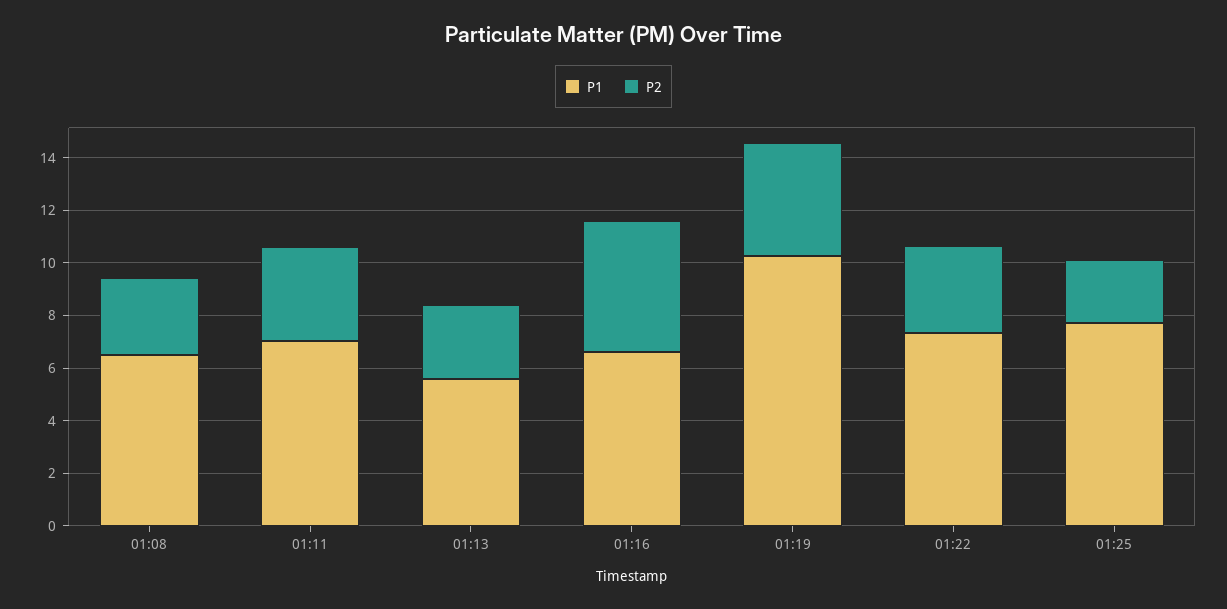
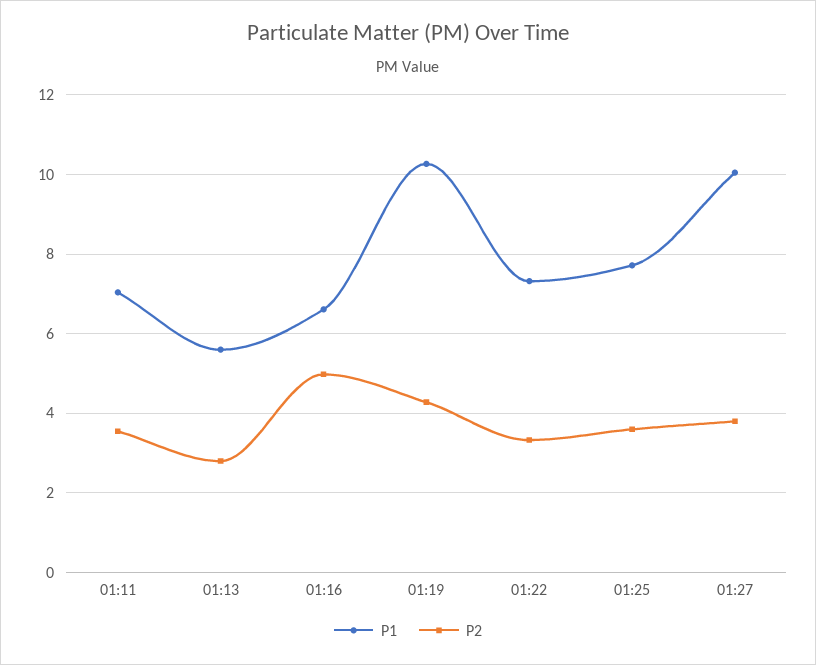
P1, 01:08: 6.5 -> none
P2, 01:08: 3 -> none
P2, 01:25: 2.5 -> 3.6
P1, 01:27: none -> 10
P2, 01:27: none -> 3.8

